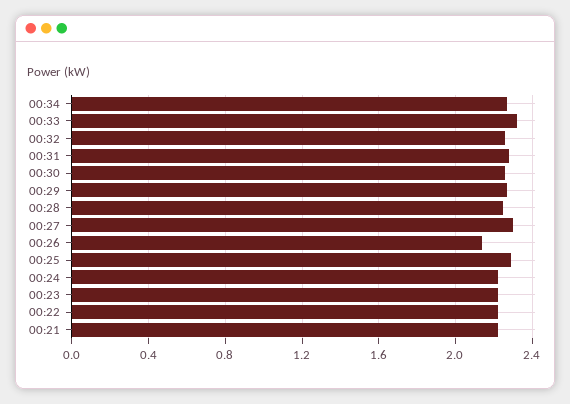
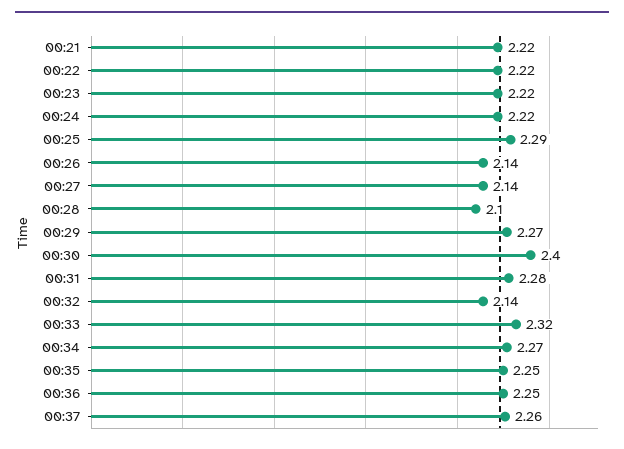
00:32: 2.25 -> 2.14
00:30: 2.25 -> 2.4
00:28: 2.25 -> 2.1
00:27: 2.3 -> 2.14
00:35: none -> 2.25
00:36: none -> 2.25
00:37: none -> 2.26

